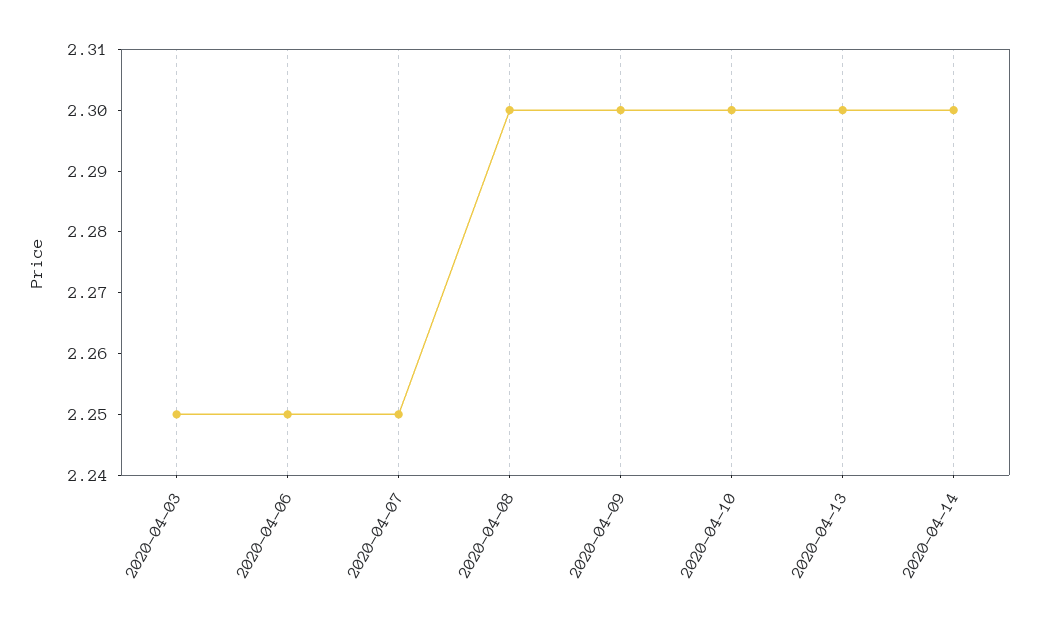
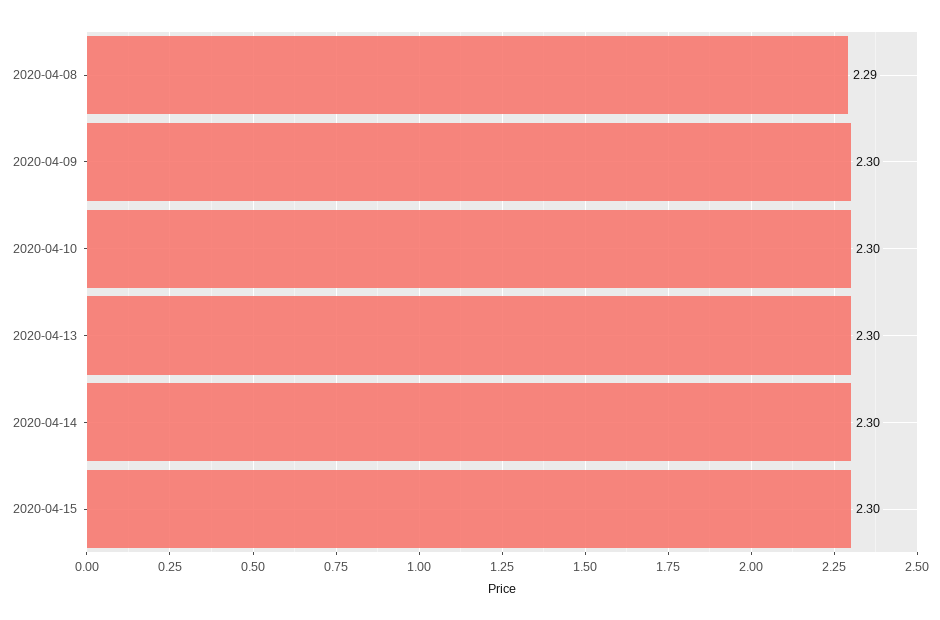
2020-04-03: 2.25 -> none
2020-04-06: 2.25 -> none
2020-04-07: 2.25 -> none
2020-04-08: 2.3 -> 2.29
2020-04-15: none -> 2.3

